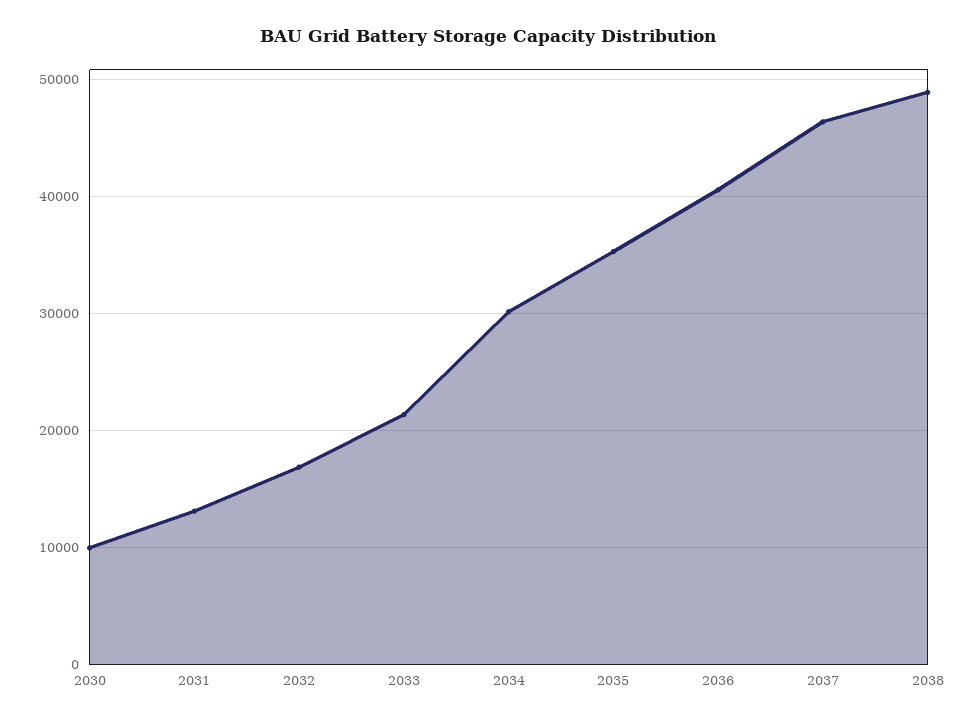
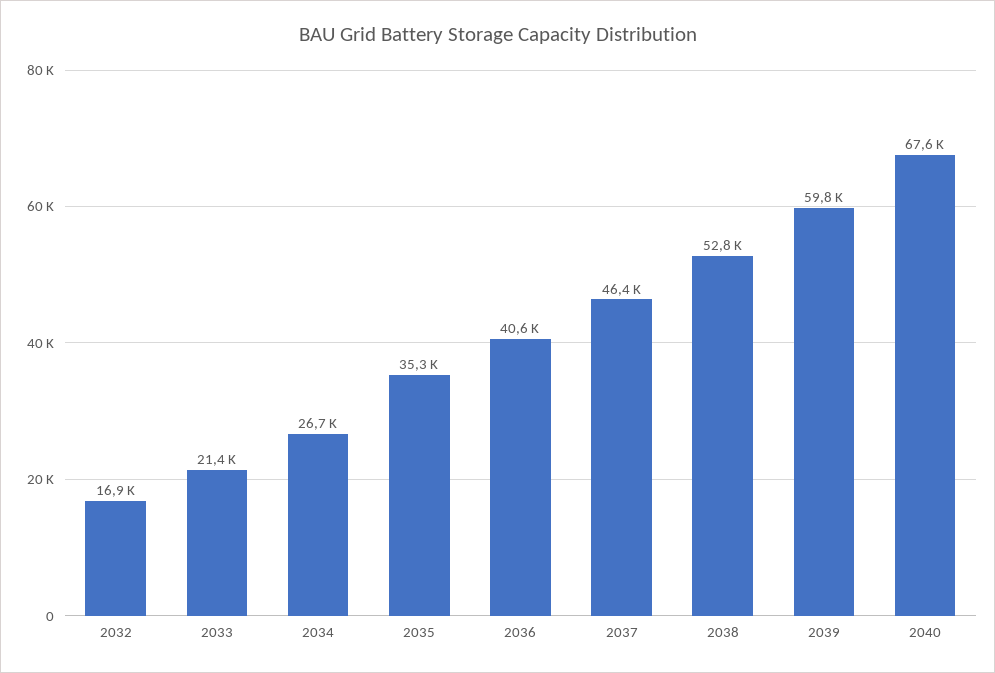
2030: 10000 -> none
2031: 13000 -> none
2034: 30000 -> 26700
2038: 49000 -> 52800
2039: none -> 59800
2040: none -> 67600

